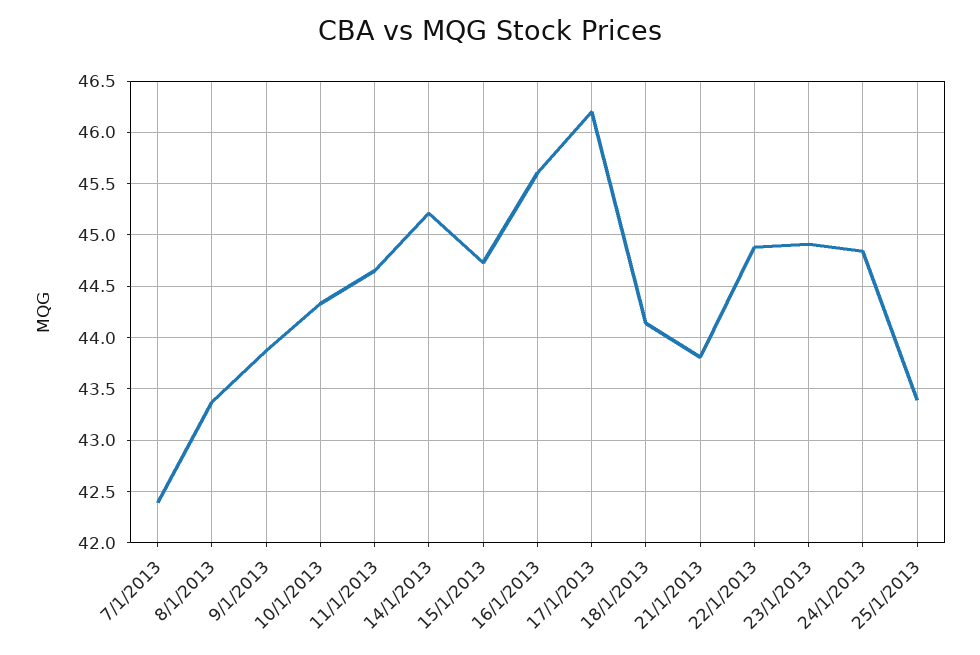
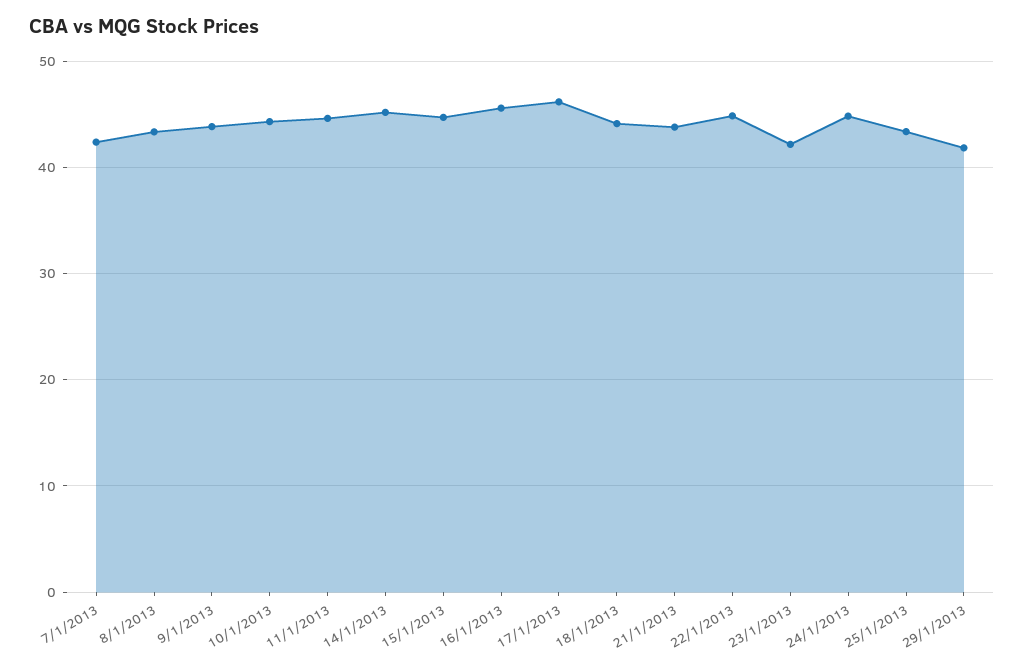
23/1/2013: 44.9 -> 42
29/1/2013: none -> 42

